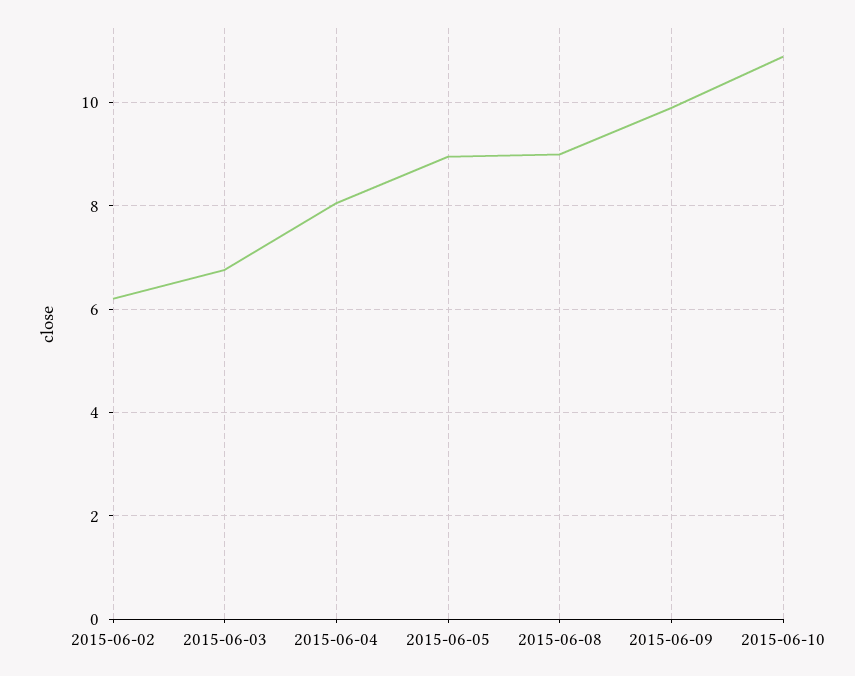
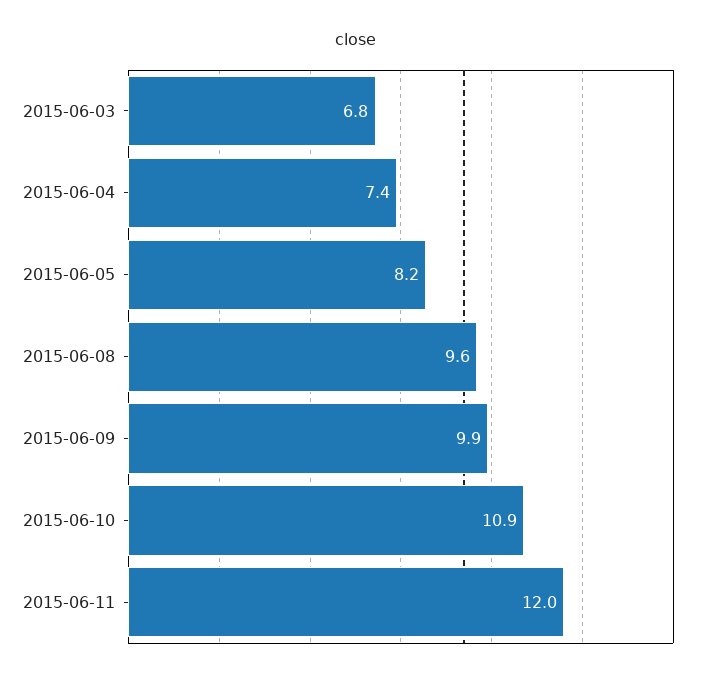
2015-06-02: 6.2 -> none
2015-06-04: 8 -> 7.4
2015-06-05: 9 -> 8.2
2015-06-08: 9 -> 9.6
2015-06-11: none -> 12

